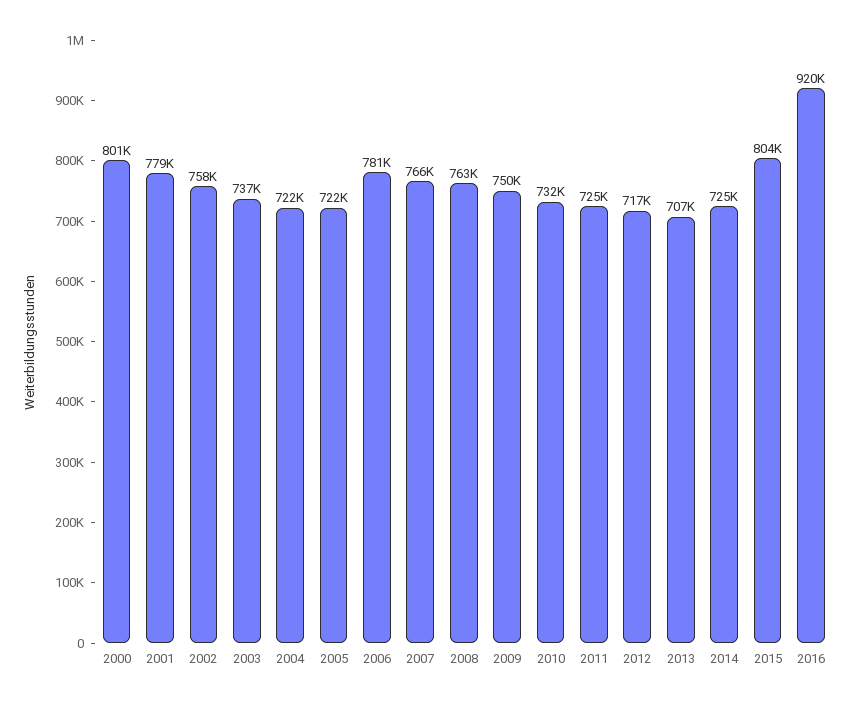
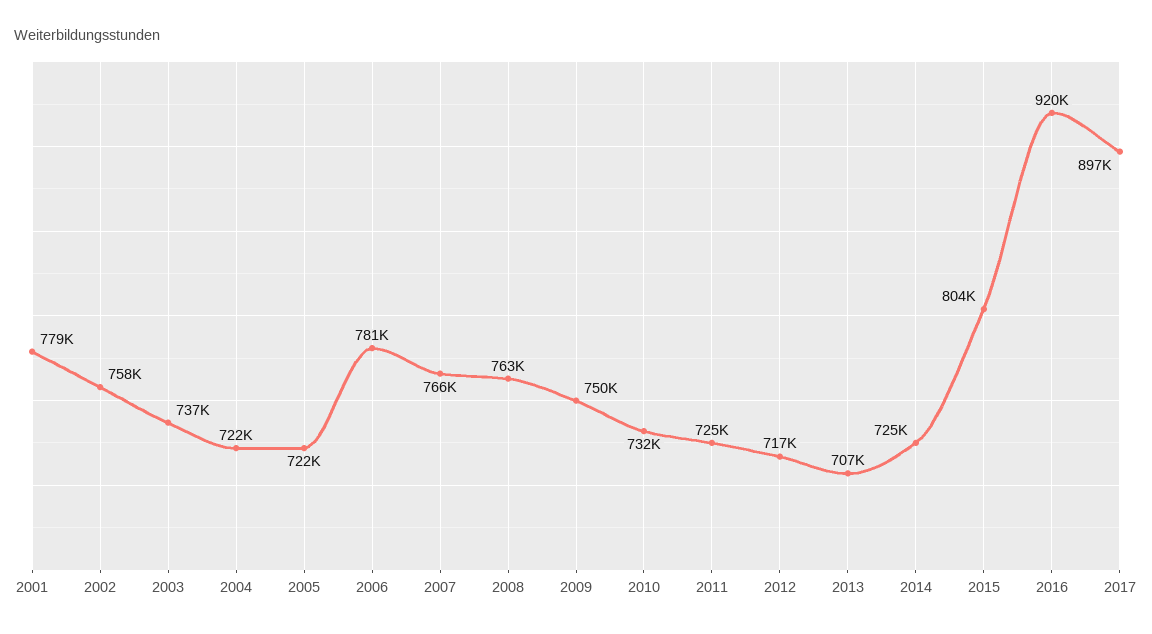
2000: 801000 -> none
2017: none -> 897000

